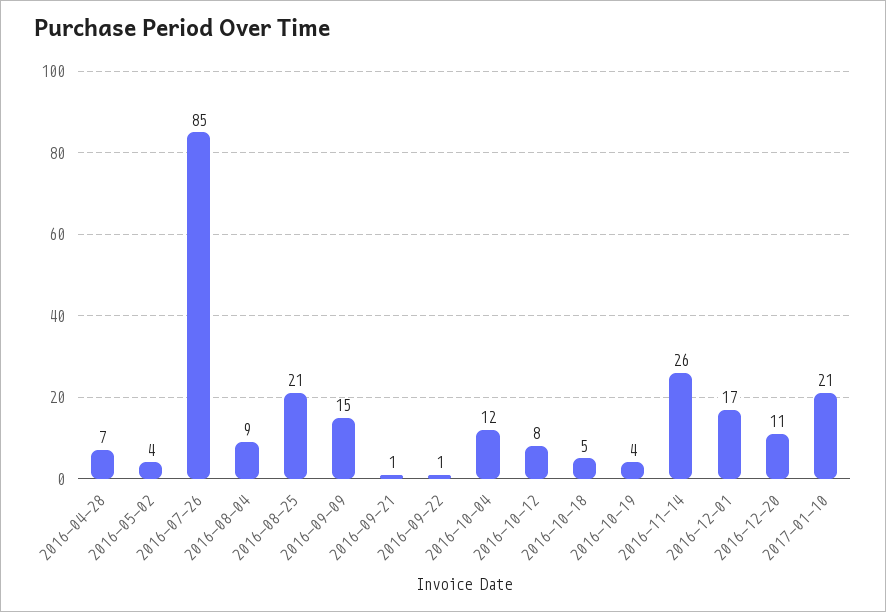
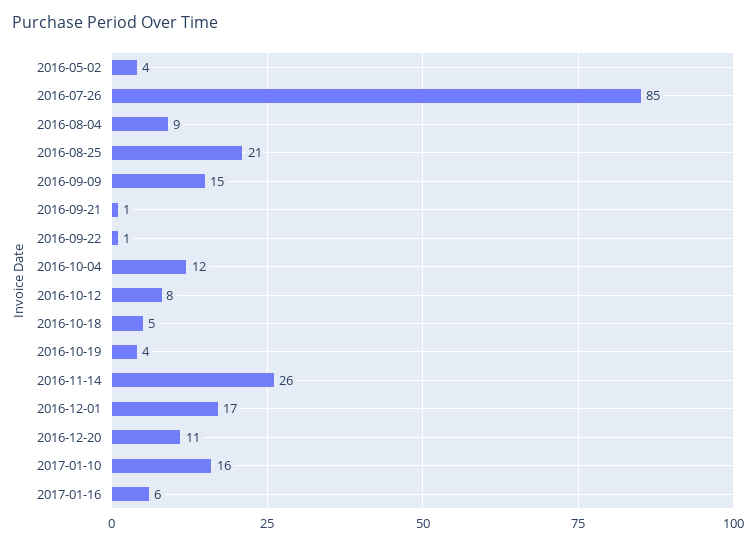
2016-04-28: 7 -> none
2017-01-10: 21 -> 16
2017-01-16: none -> 6

